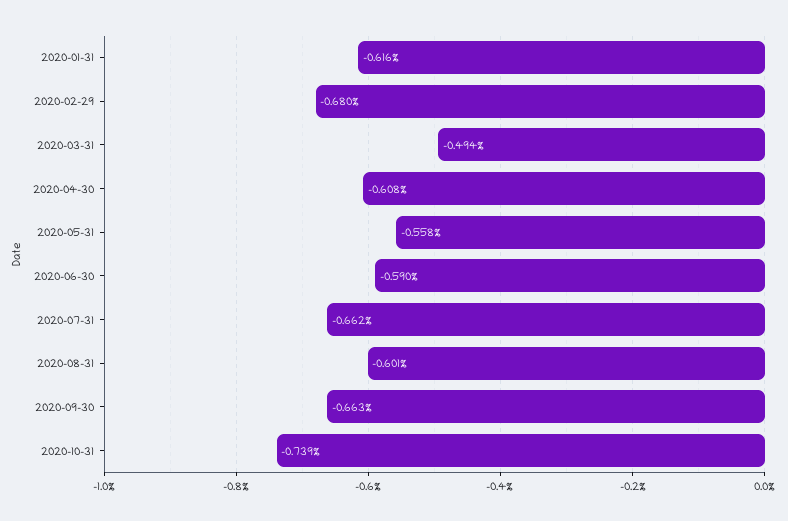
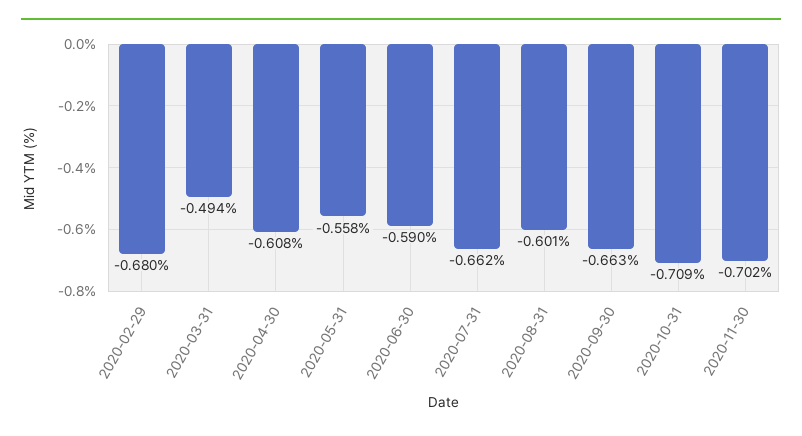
2020-01-31: -0.616 -> none
2020-10-31: -0.739 -> -0.709
2020-11-30: none -> -0.702

